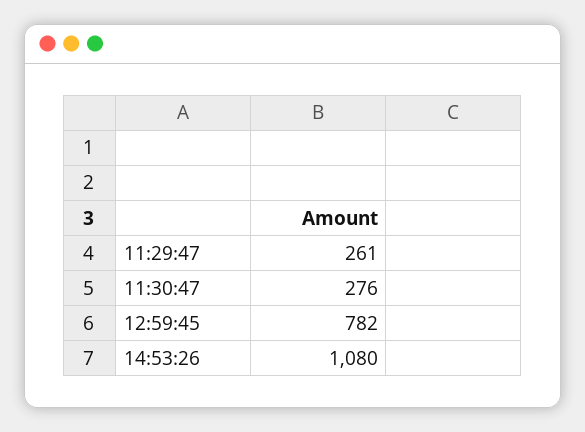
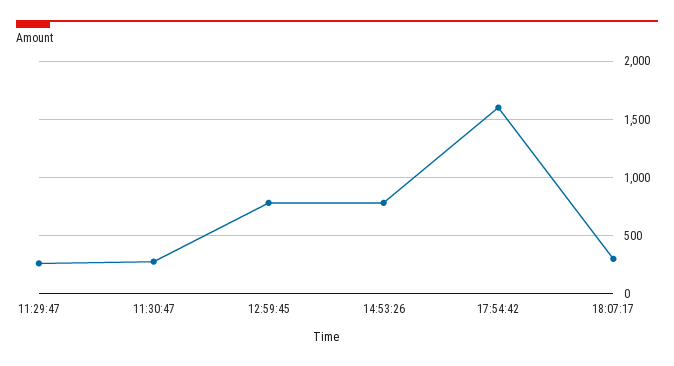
14:53:26: 1080 -> 800
17:54:42: none -> 1600
18:07:17: none -> 300

